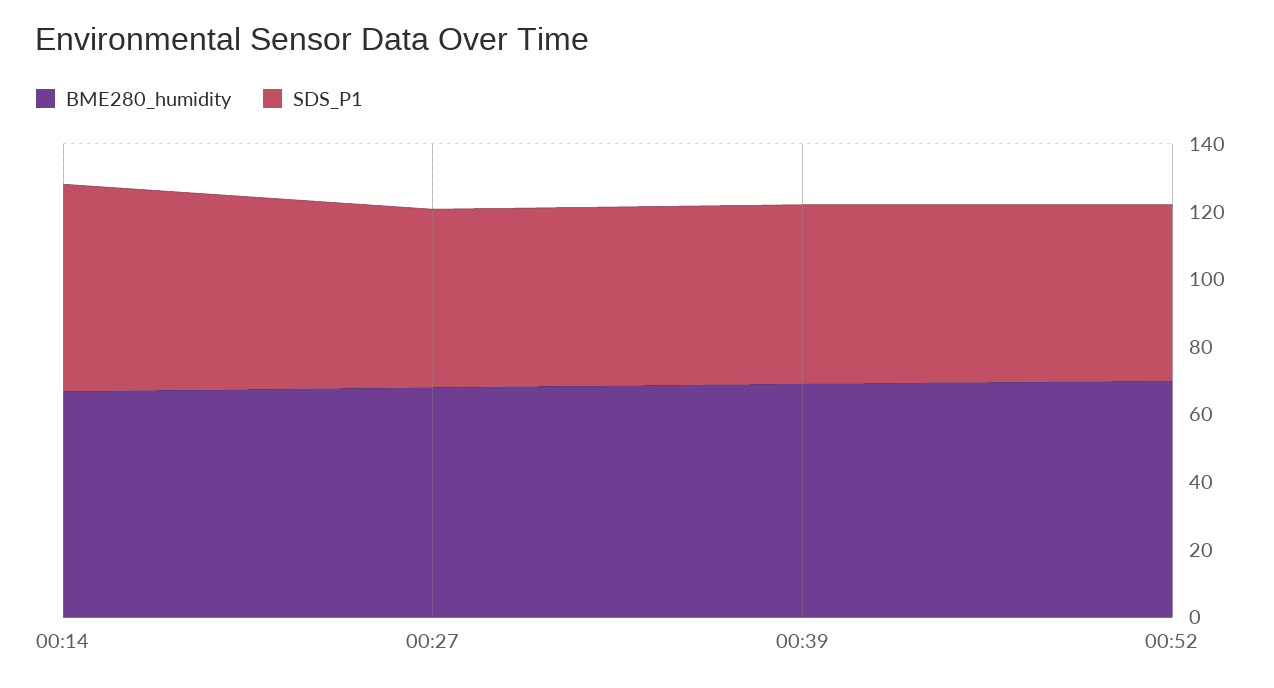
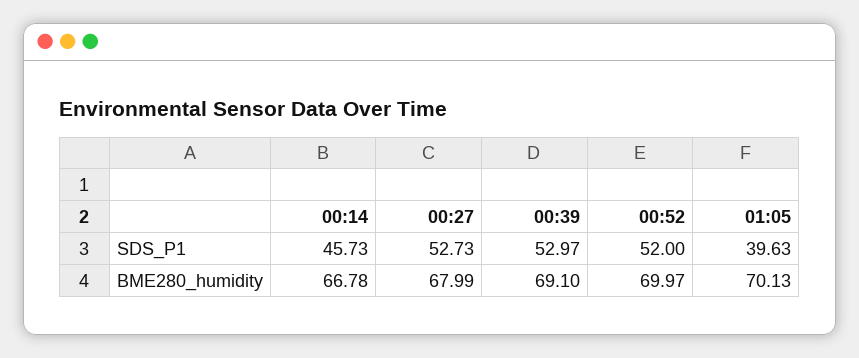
SDS_P1, 00:14: 60 -> 45.73
SDS_P1, 01:05: none -> 39.63
BME280_humidity, 01:05: none -> 70.13

